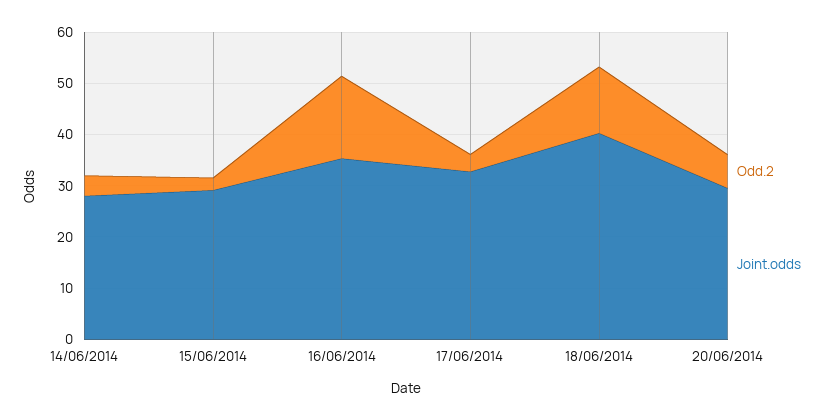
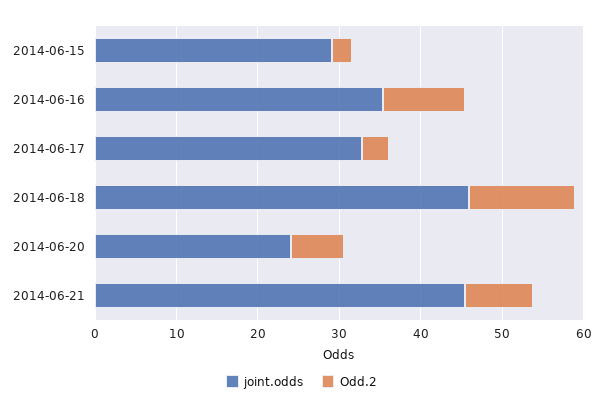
Odd.2, 14/06/2014: 4 -> none
Joint.odds, 14/06/2014: 28 -> none
Odd.2, 16/06/2014: 16 -> 10
Joint.odds, 18/06/2014: 40 -> 46
Joint.odds, 20/06/2014: 30 -> 24
Joint.odds, 2014-06-21: none -> 46
Odd.2, 2014-06-21: none -> 8

